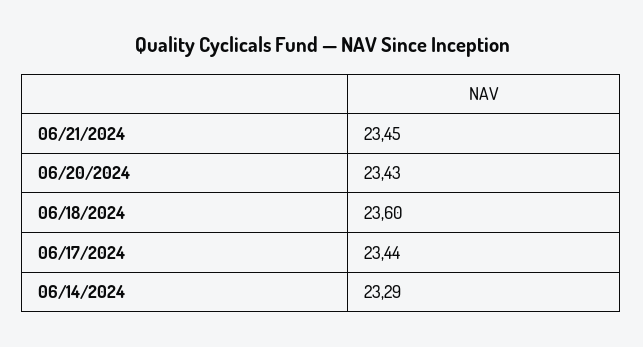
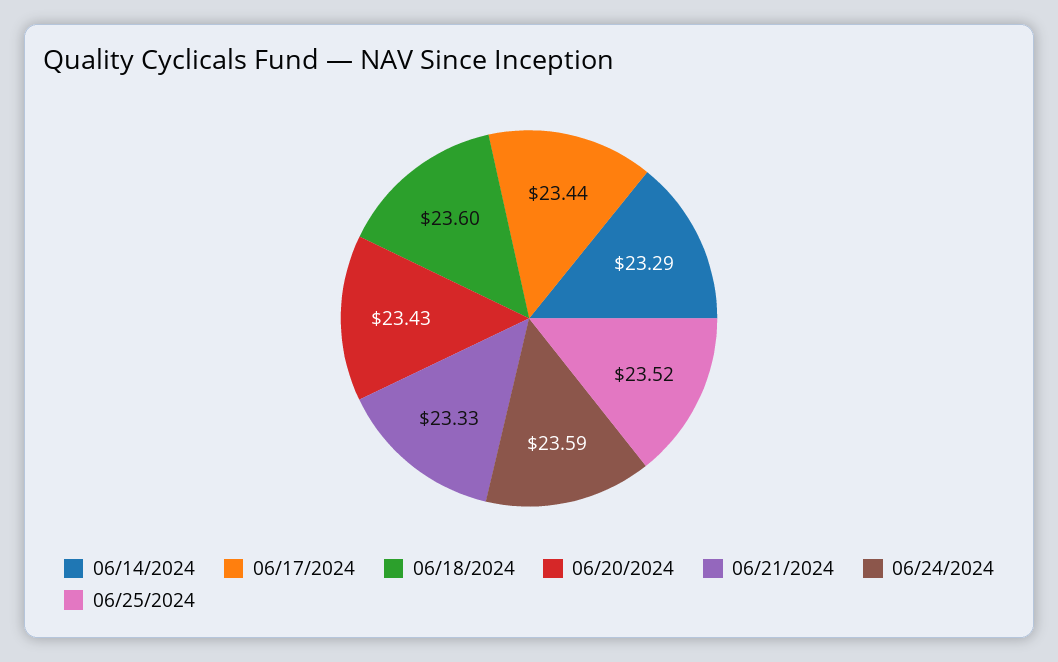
06/21/2024: 23.45 -> 23.33
06/24/2024: none -> 23.59
06/25/2024: none -> 23.52

